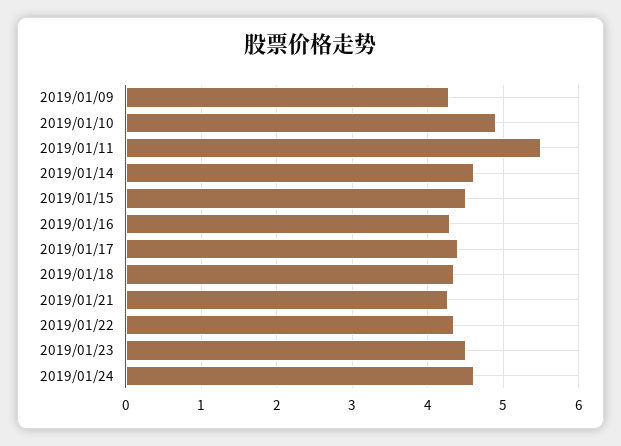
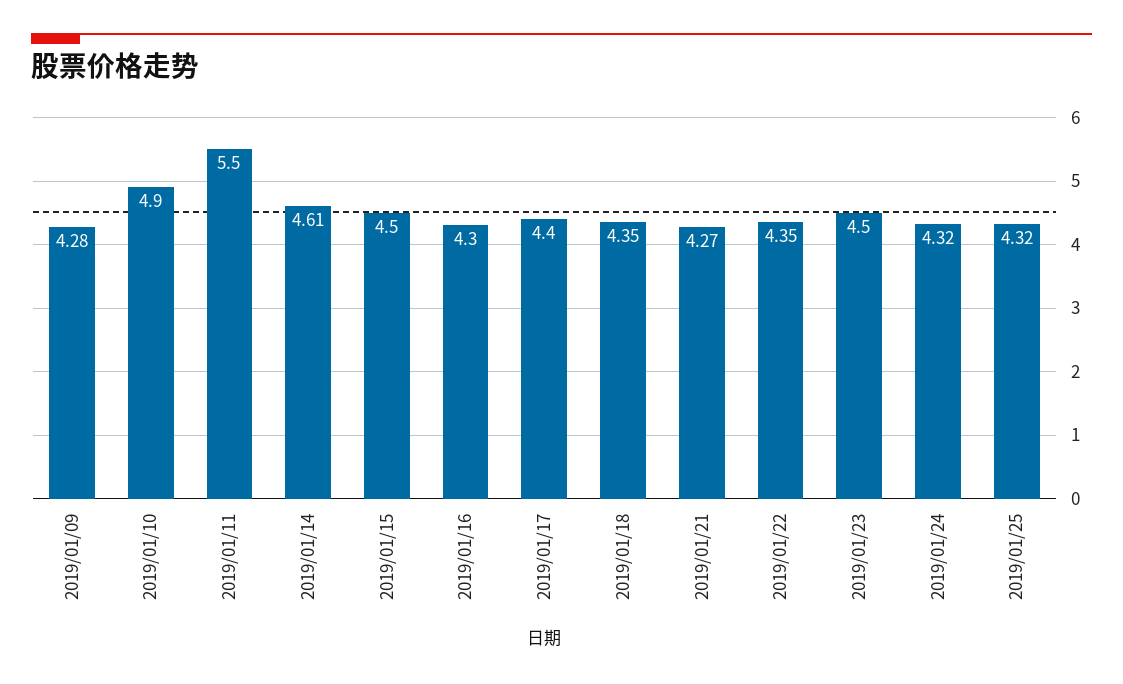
2019/01/24: 4.6 -> 4.32
2019/01/25: none -> 4.32

